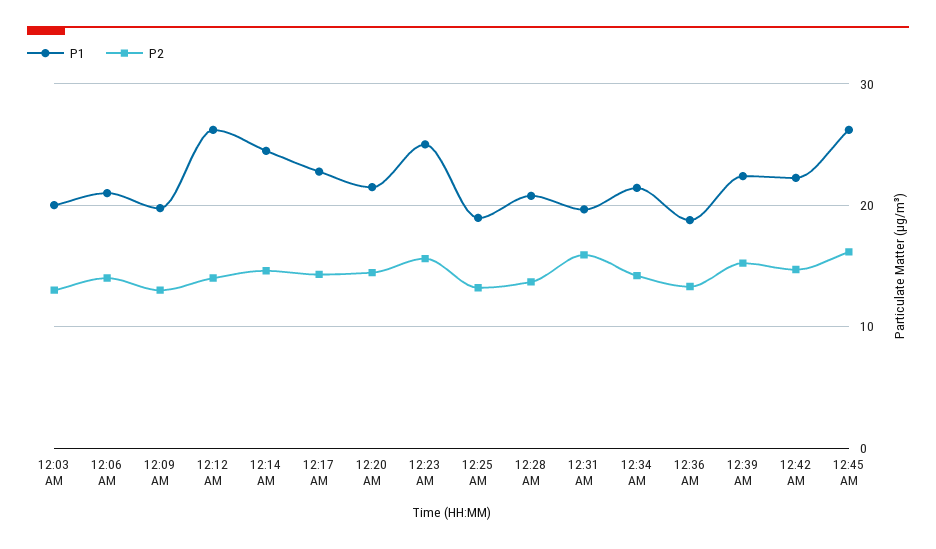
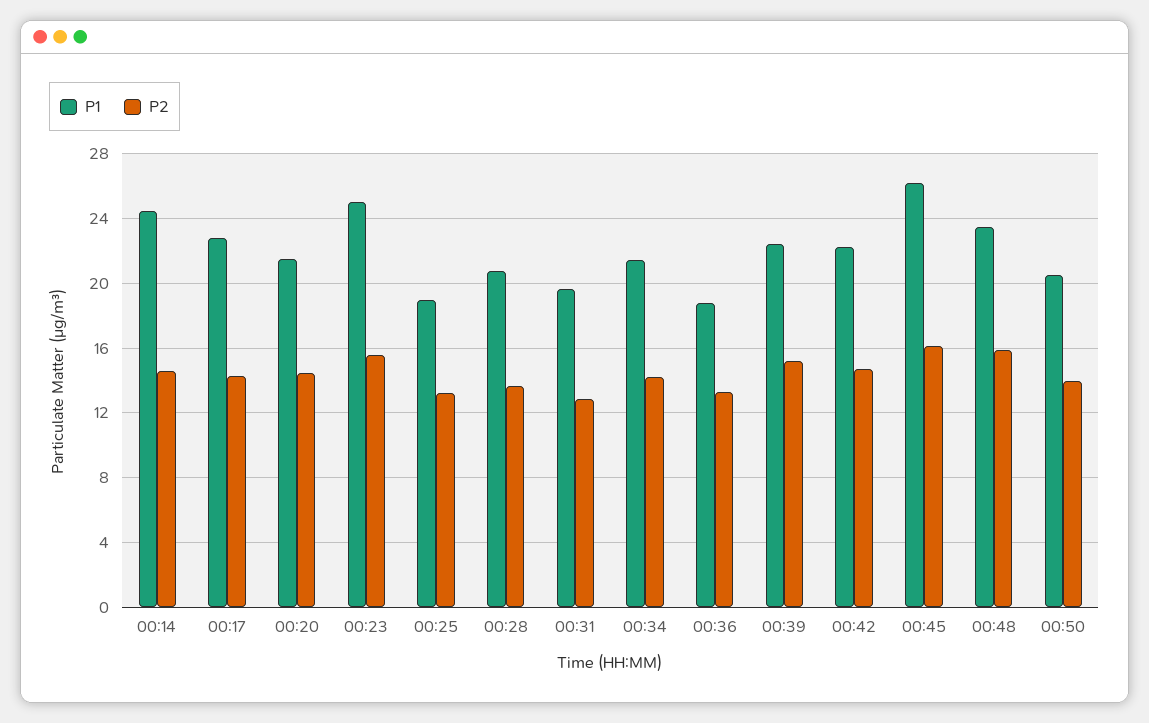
P1, 12:03 AM: 20 -> none
P2, 12:03 AM: 13 -> none
P1, 12:06 AM: 21 -> none
P2, 12:06 AM: 14 -> none
P1, 12:09 AM: 20 -> none
P2, 12:09 AM: 13 -> none
P1, 12:12 AM: 26 -> none
P2, 12:12 AM: 14 -> none
P2, 12:31 AM: 16 -> 13
P1, 00:48: none -> 23.5
P2, 00:48: none -> 16
P1, 00:50: none -> 20.5
P2, 00:50: none -> 14

